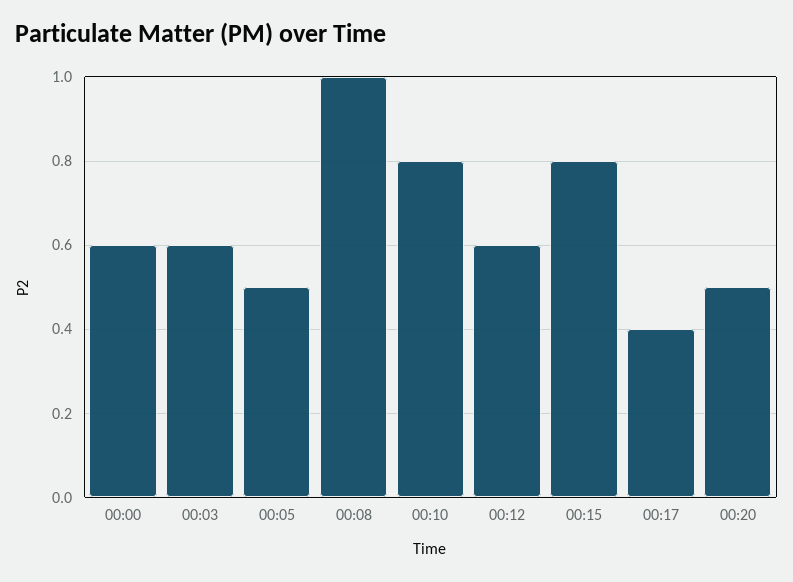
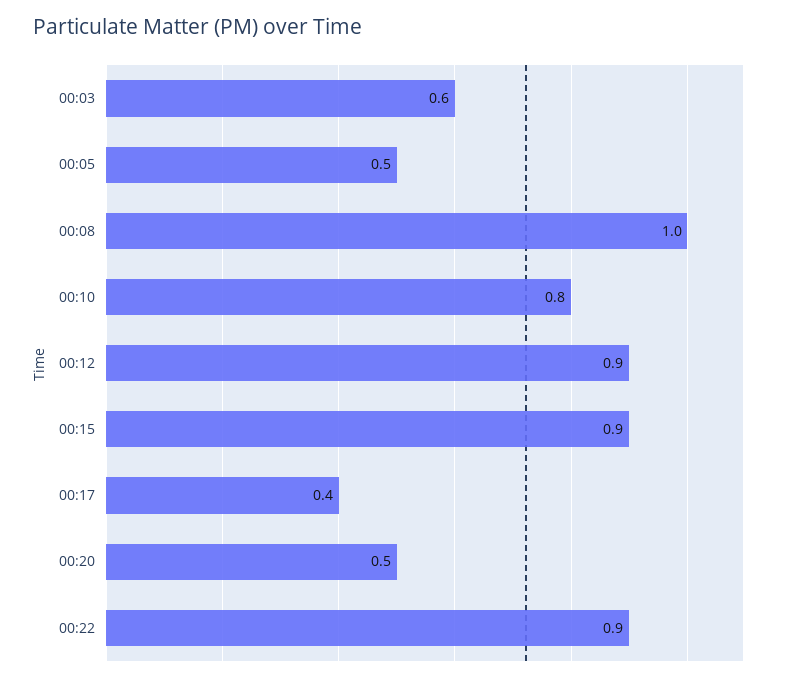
00:00: 0.6 -> none
00:12: 0.6 -> 0.9
00:15: 0.8 -> 0.9
00:22: none -> 0.9

